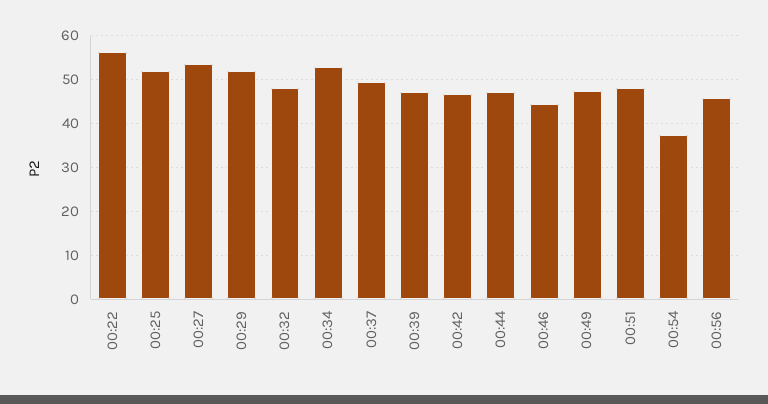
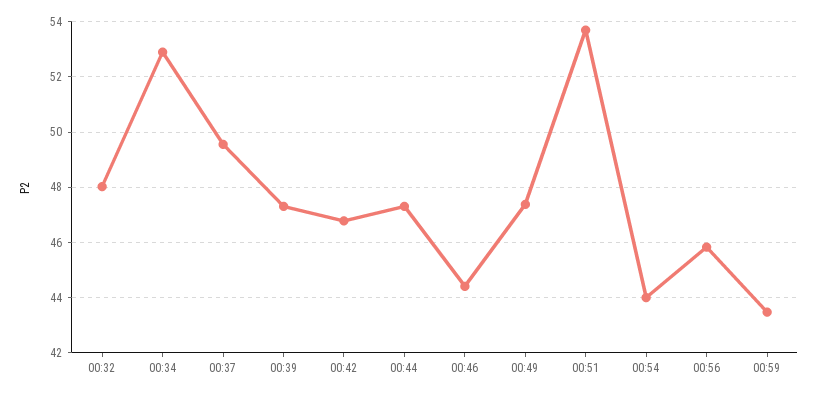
00:22: 56 -> none
00:25: 52 -> none
00:27: 54 -> none
00:29: 52 -> none
00:51: 48 -> 53.75
00:54: 38 -> 44
00:59: none -> 43.5

